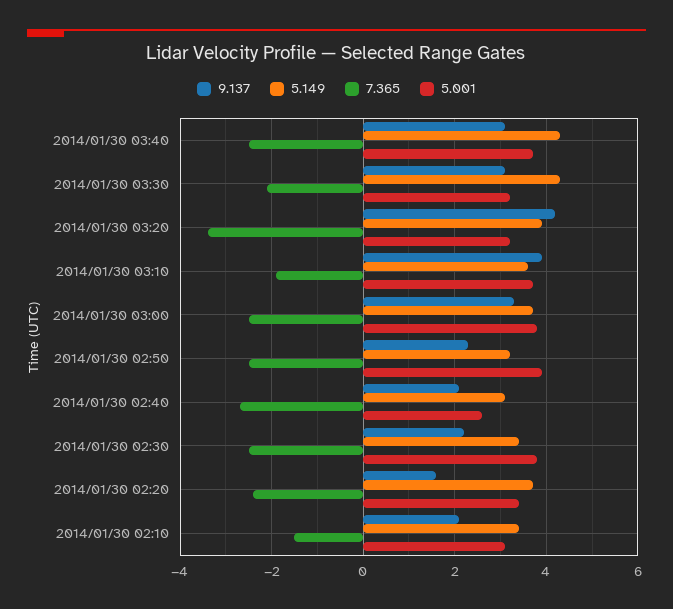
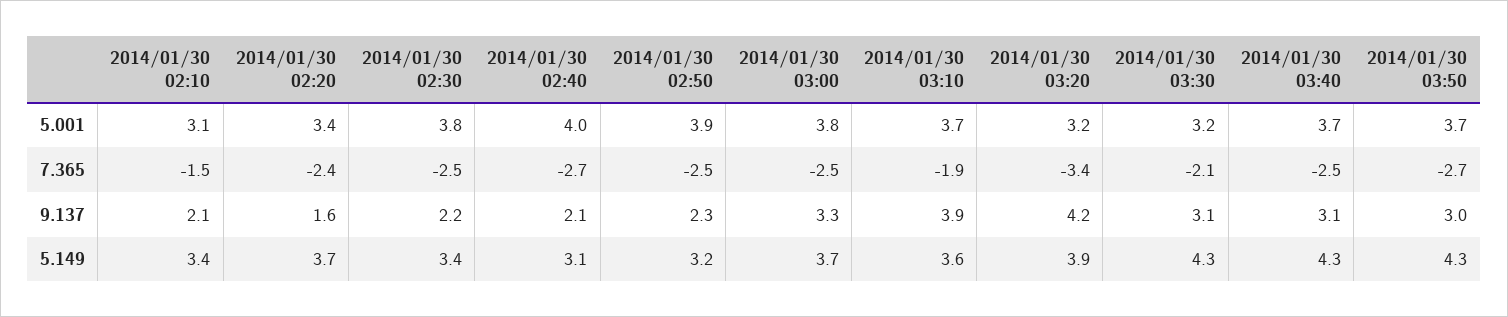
5.001, 2014/01/30 02:40: 2.5 -> 4
5.001, 2014/01/30 03:50: none -> 3.7
7.365, 2014/01/30 03:50: none -> -2.7
9.137, 2014/01/30 03:50: none -> 3
5.149, 2014/01/30 03:50: none -> 4.3

